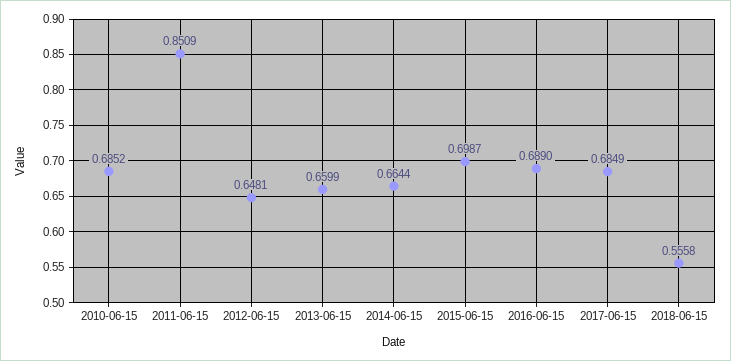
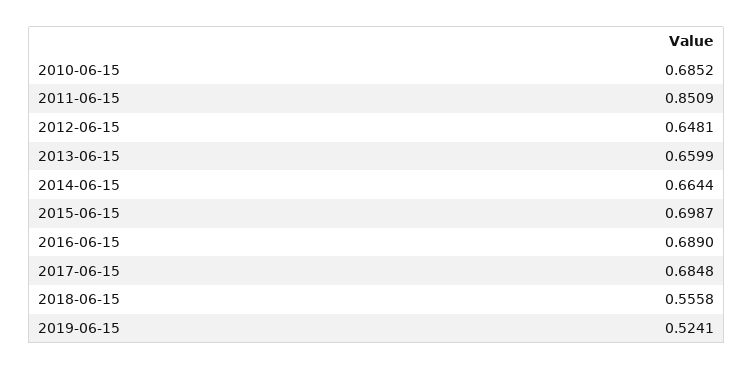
2017-06-15: 0.6849 -> 0.6848
2019-06-15: none -> 0.5241

